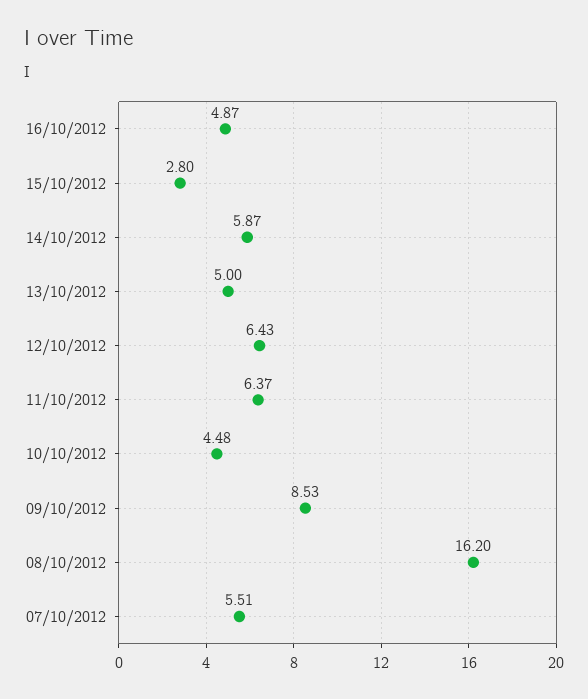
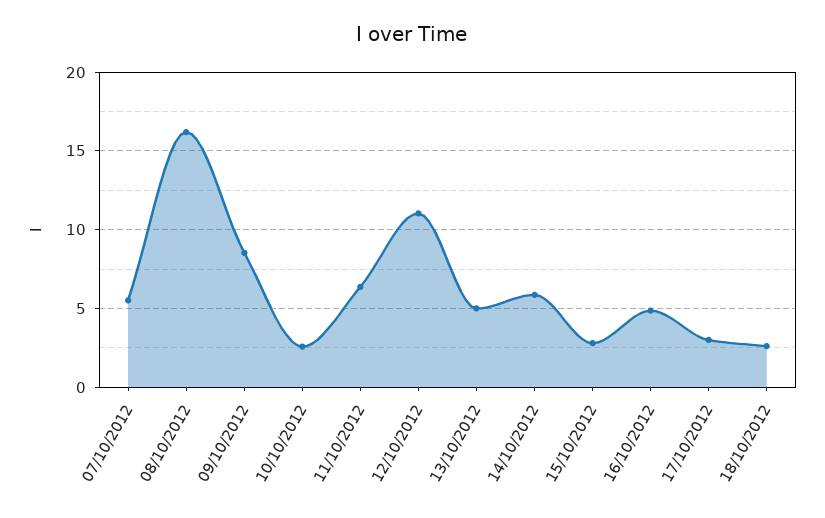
12/10/2012: 6.43 -> 11
10/10/2012: 4.48 -> 2.5
17/10/2012: none -> 3
18/10/2012: none -> 2.5

